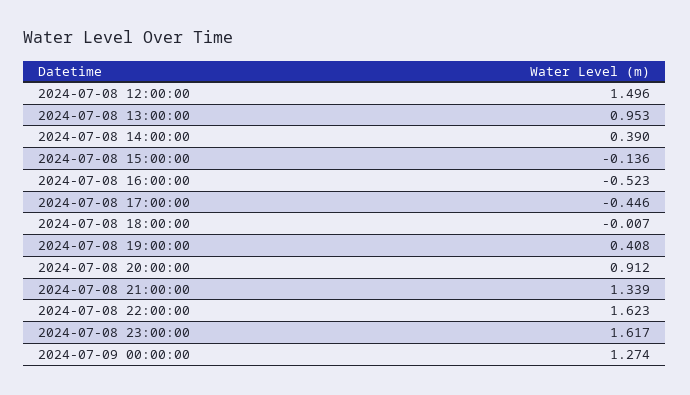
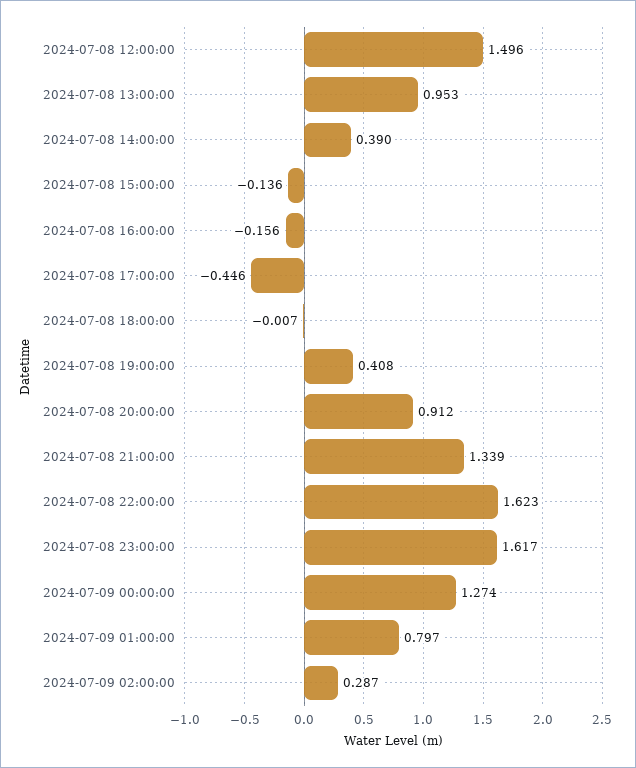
2024-07-08 16:00:00: -0.523 -> -0.156
2024-07-09 01:00:00: none -> 0.797
2024-07-09 02:00:00: none -> 0.287

